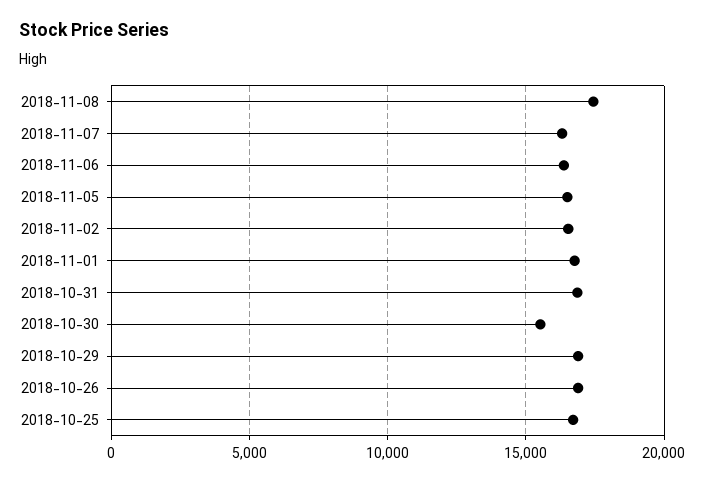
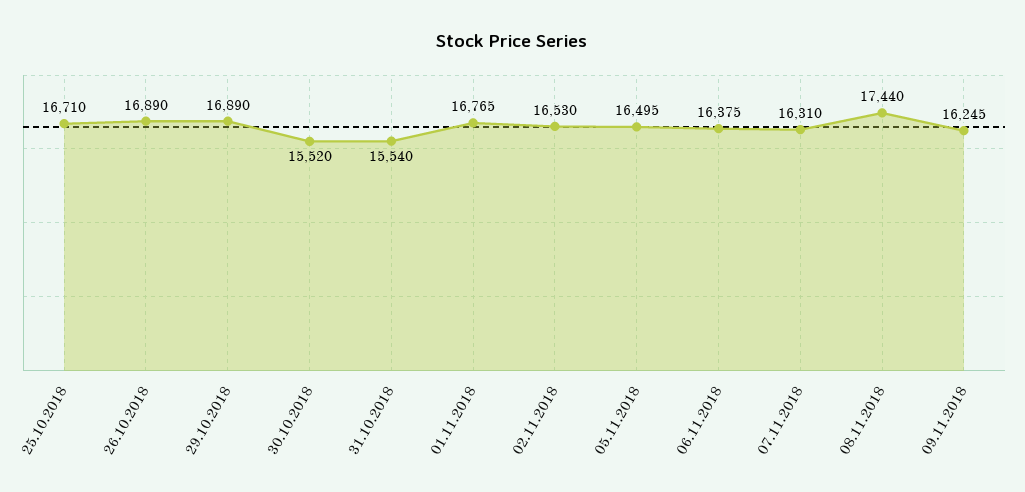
2018-10-31: 17000 -> 15540
09.11.2018: none -> 16245

